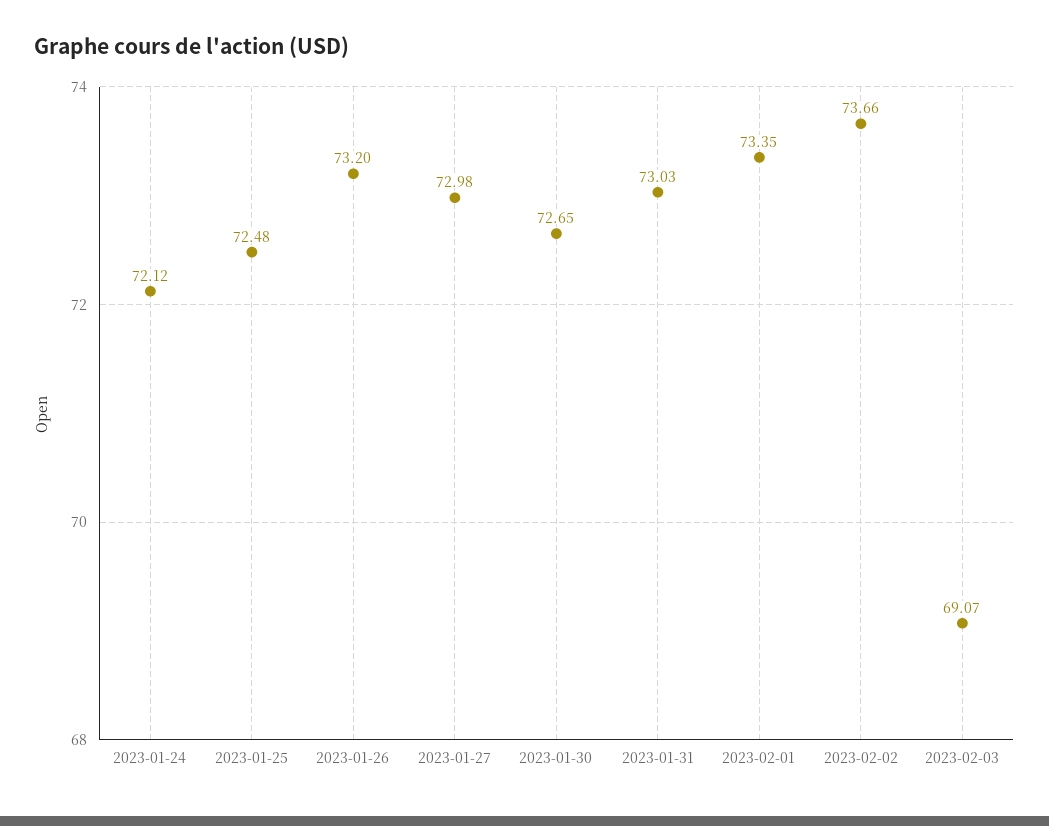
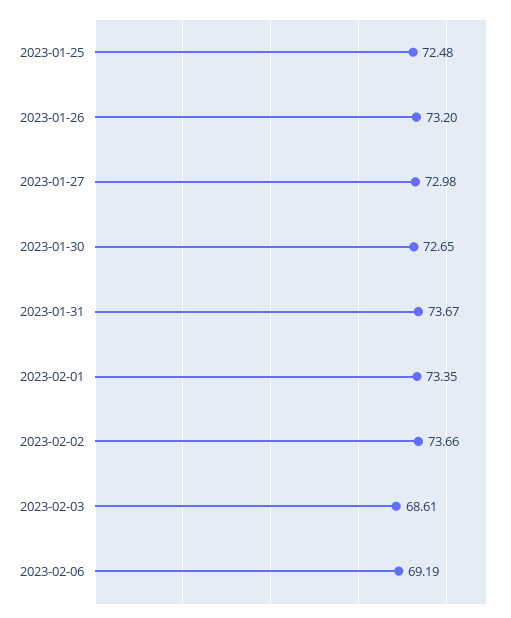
2023-01-24: 72.12 -> none
2023-01-31: 73.03 -> 73.67
2023-02-03: 69.07 -> 68.61
2023-02-06: none -> 69.19

